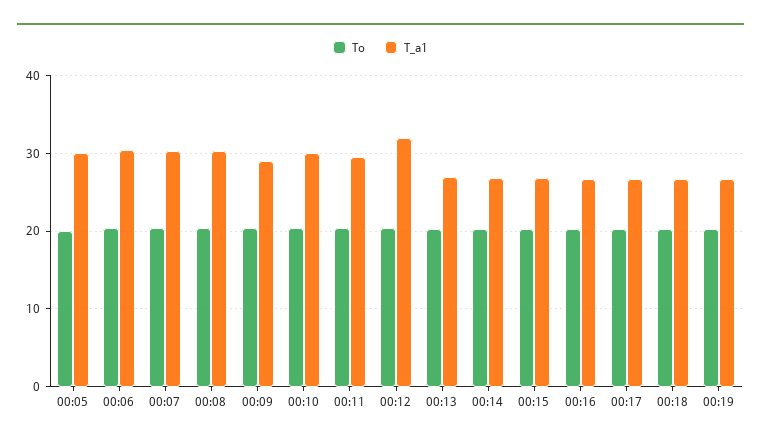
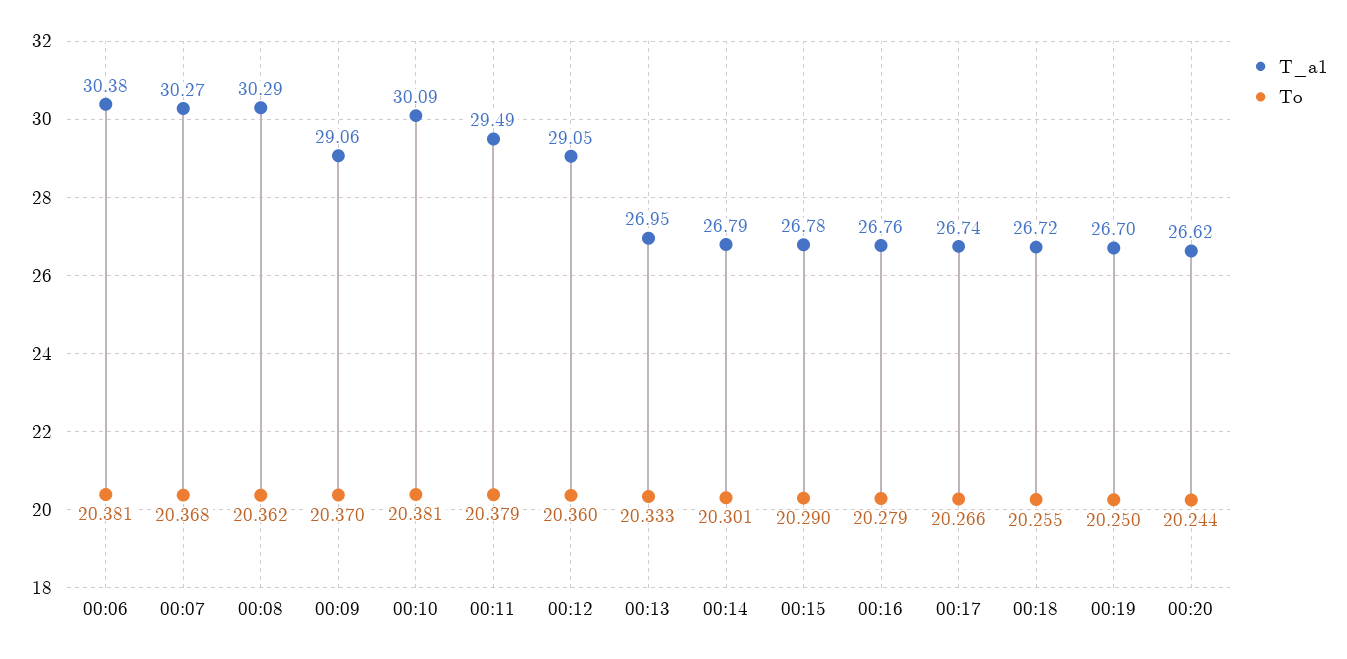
To, 00:05: 20 -> none
T_a1, 00:05: 30 -> none
T_a1, 00:12: 32 -> 29.05
T_a1, 00:20: none -> 26.62
To, 00:20: none -> 20.244

